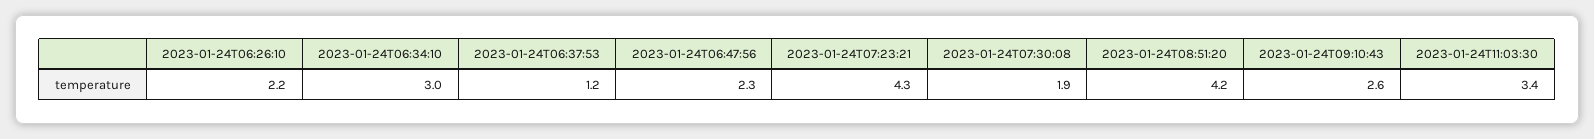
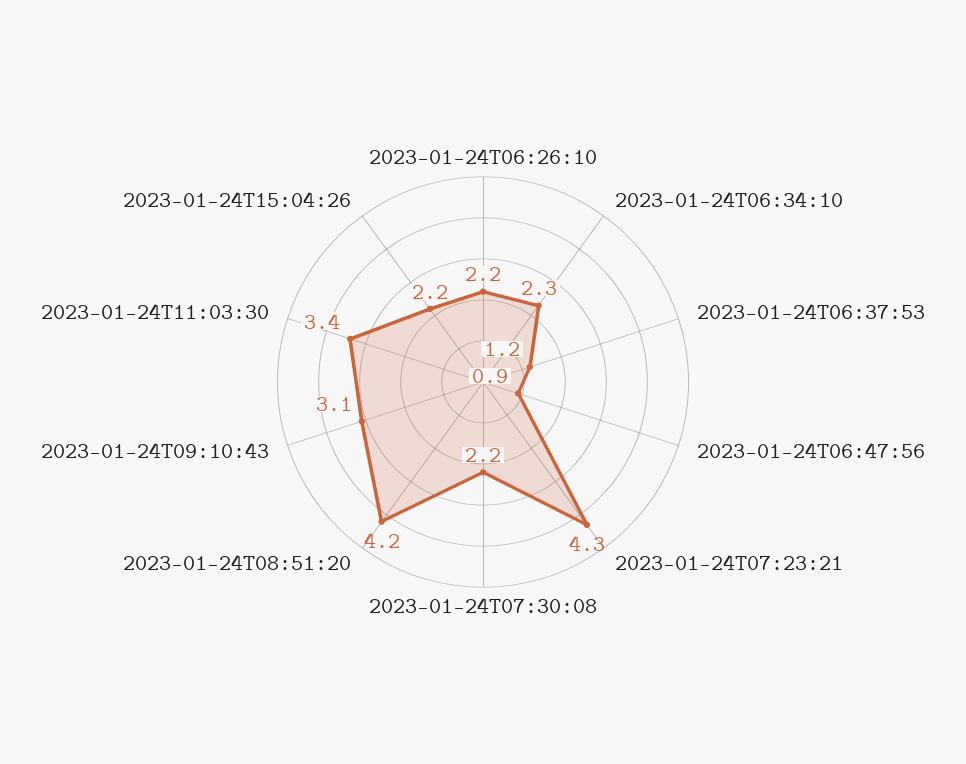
2023-01-24T06:34:10: 3 -> 2.3
2023-01-24T06:47:56: 2.3 -> 0.9
2023-01-24T07:30:08: 1.9 -> 2.2
2023-01-24T09:10:43: 2.6 -> 3.1
2023-01-24T15:04:26: none -> 2.2

